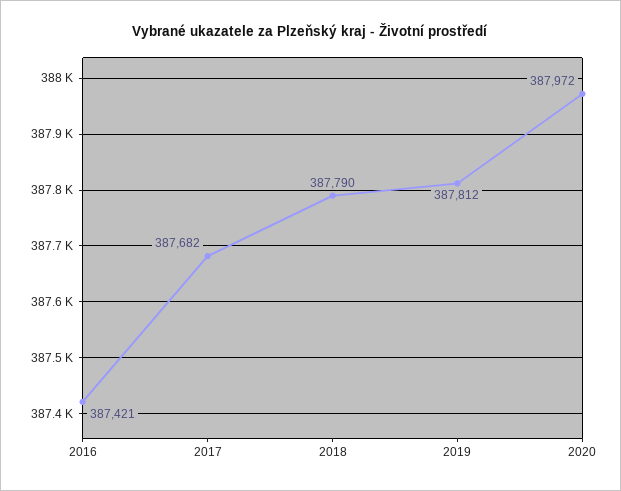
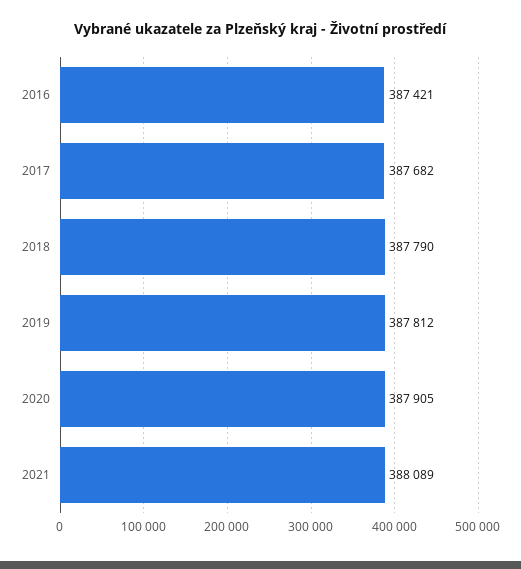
2020: 387972 -> 387905
2021: none -> 388089

